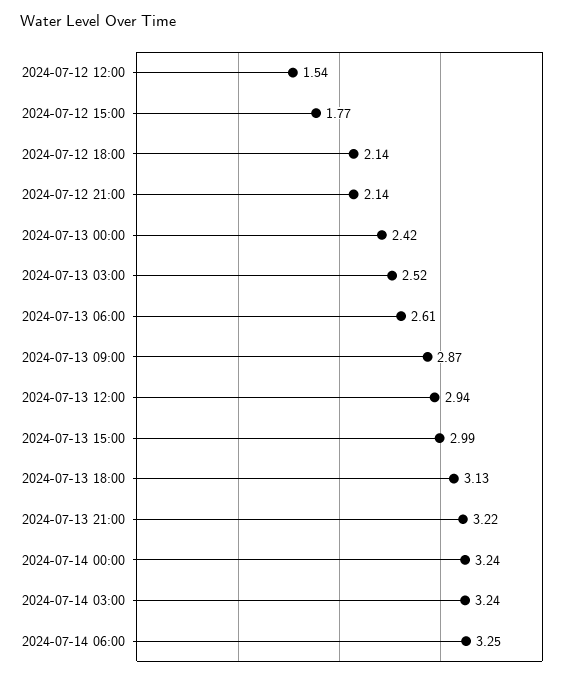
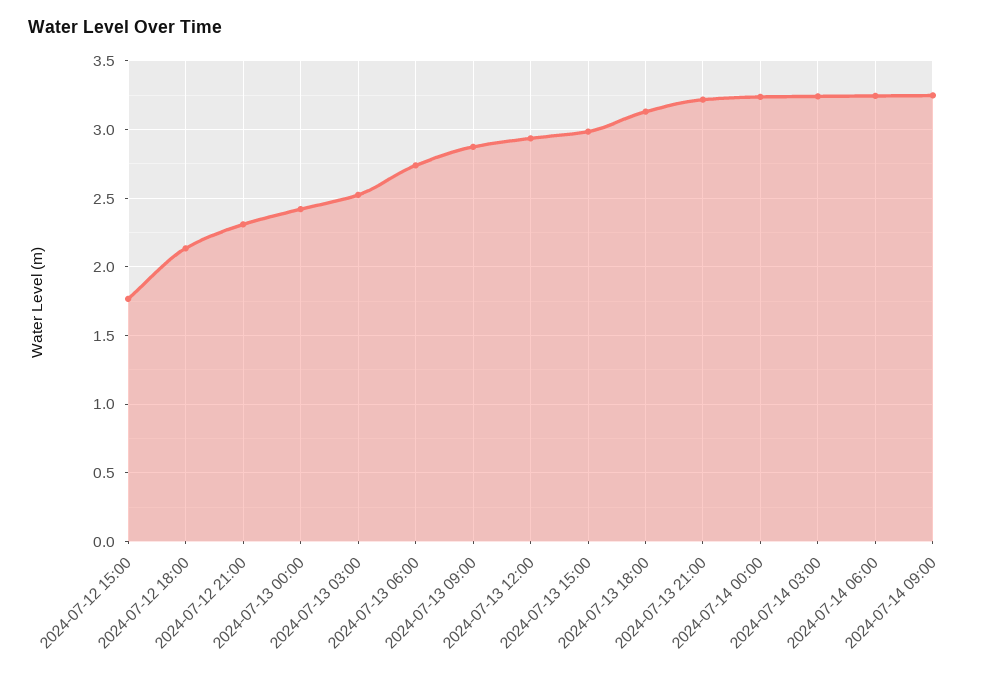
2024-07-12 12:00: 1.54 -> none
2024-07-12 21:00: 2.14 -> 2.3
2024-07-13 06:00: 2.61 -> 2.75
2024-07-14 09:00: none -> 3.25

